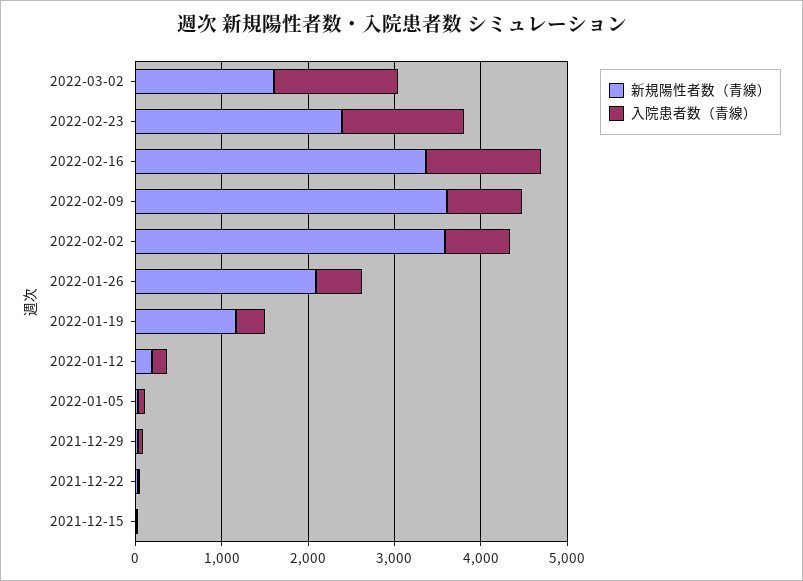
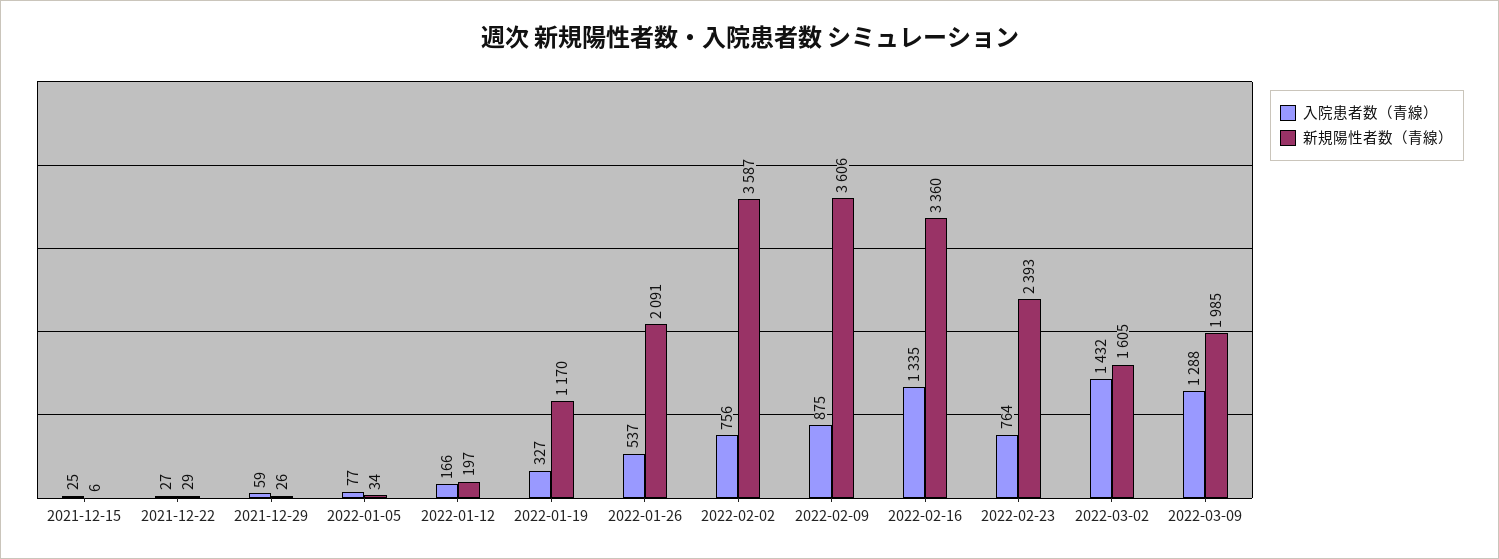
入院患者数（青線）, 2022-02-23: 1400 -> 764
入院患者数（青線）, 2022-03-09: none -> 1288
新規陽性者数（青線）, 2022-03-09: none -> 1985

